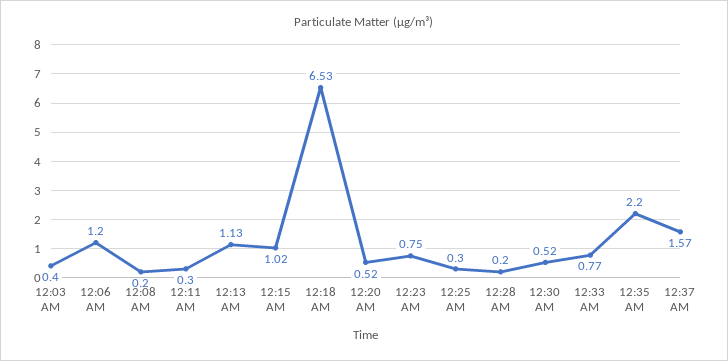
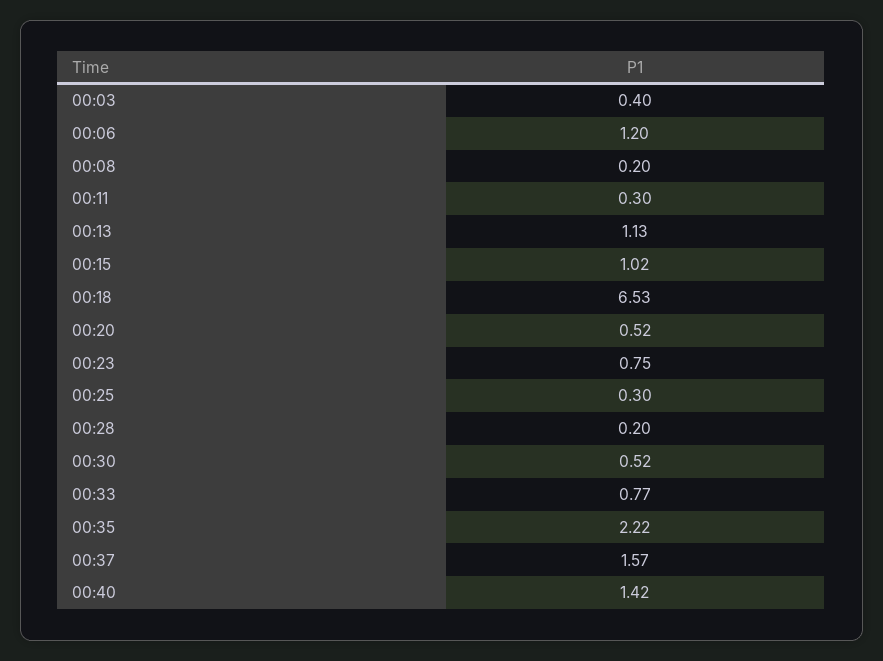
12:35 AM: 2.2 -> 2.22
00:40: none -> 1.42

